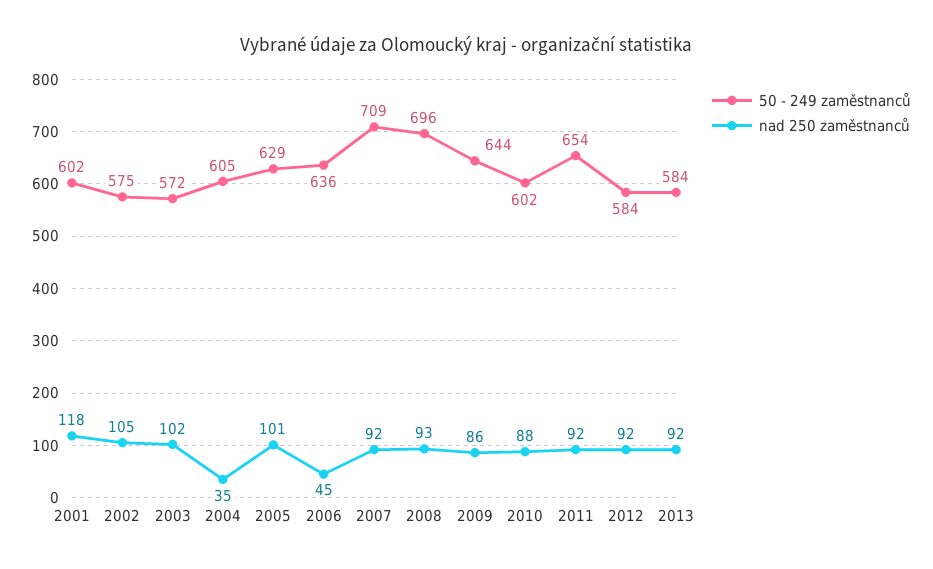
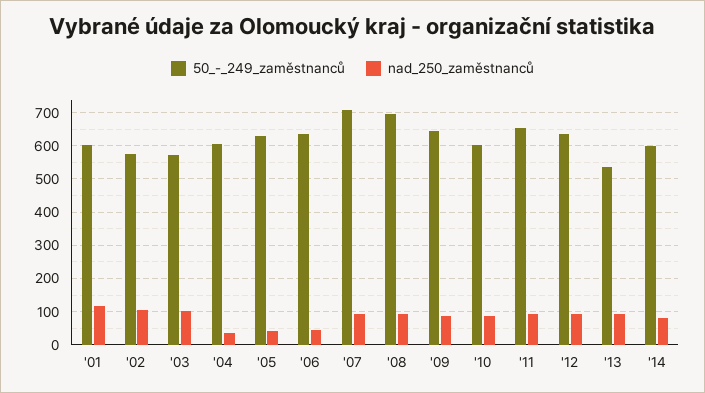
nad 250 zaměstnanců, 2005: 101 -> 40
50 - 249 zaměstnanců, 2012: 584 -> 640
50 - 249 zaměstnanců, 2013: 584 -> 540
50 - 249 zaměstnanců, '14: none -> 600
nad 250 zaměstnanců, '14: none -> 80

